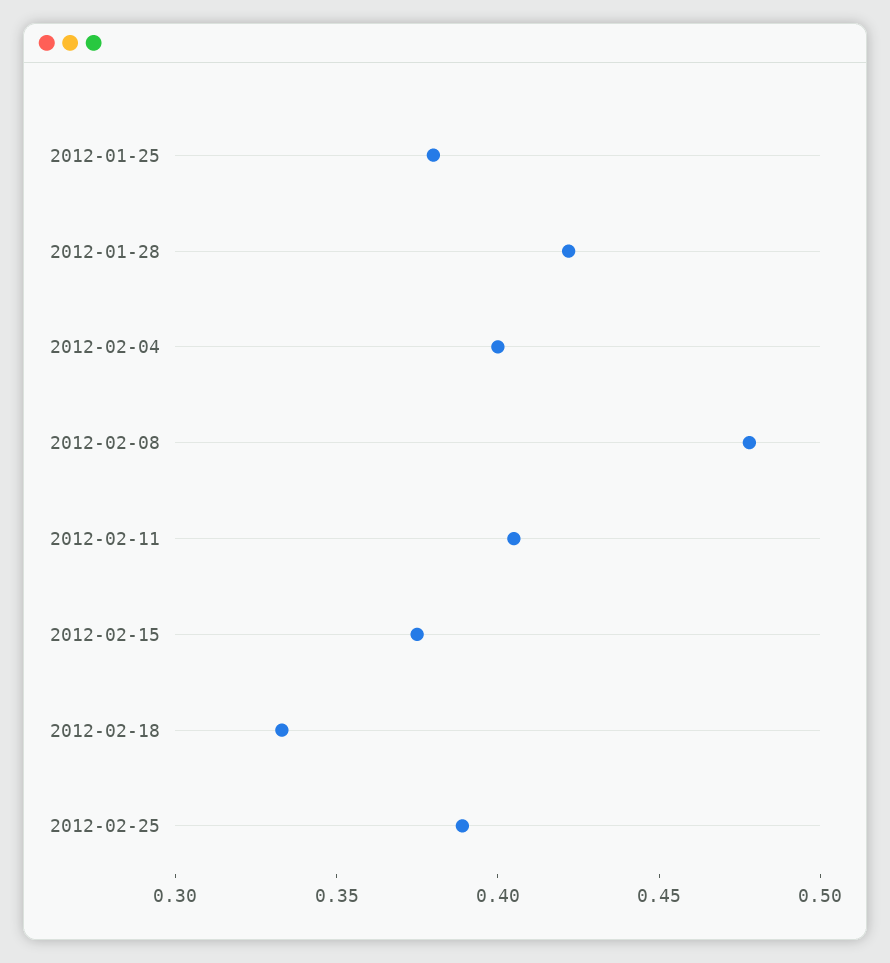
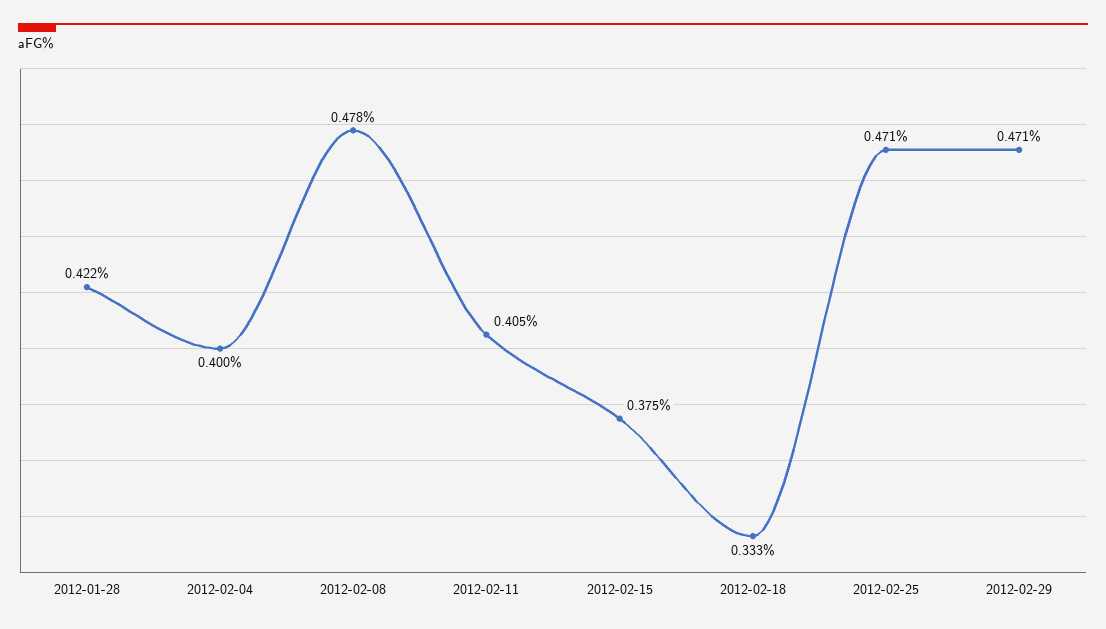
2012-01-25: 0.38 -> none
2012-02-25: 0.39 -> 0.471
2012-02-29: none -> 0.471

